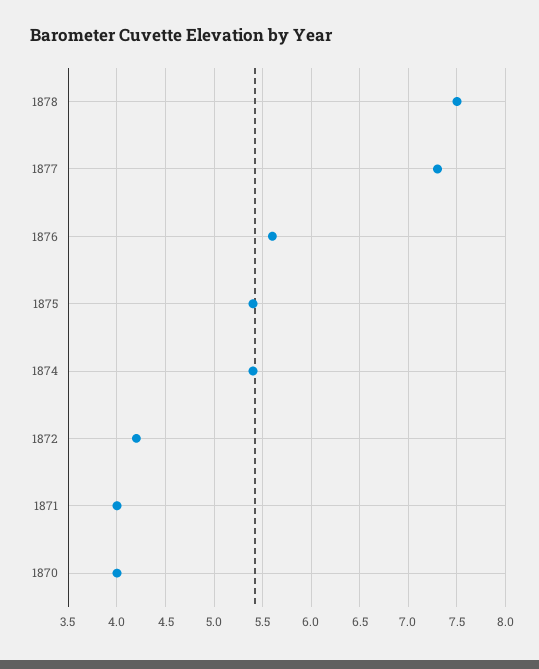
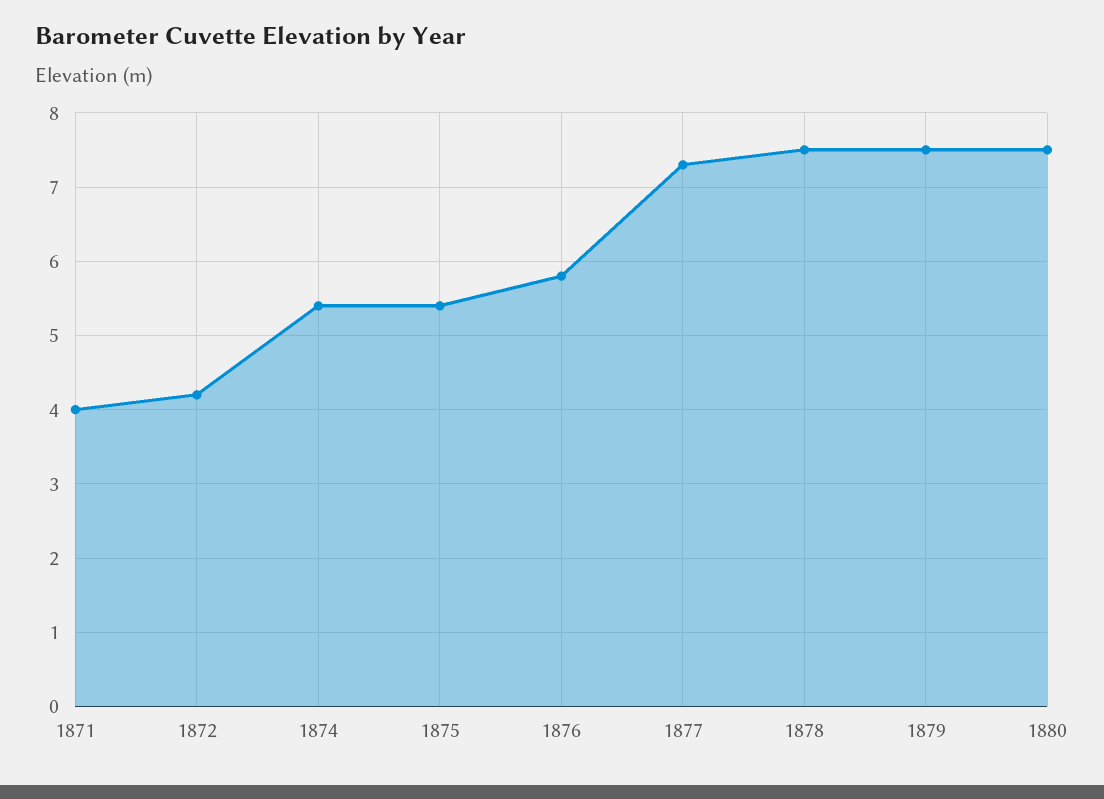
1876: 5.6 -> 5.8
1870: 4 -> none
1879: none -> 7.5
1880: none -> 7.5

